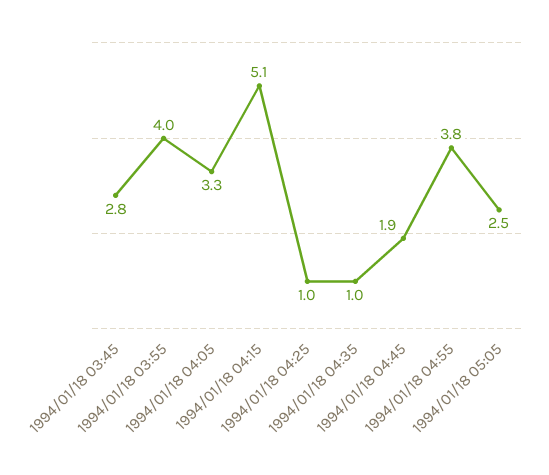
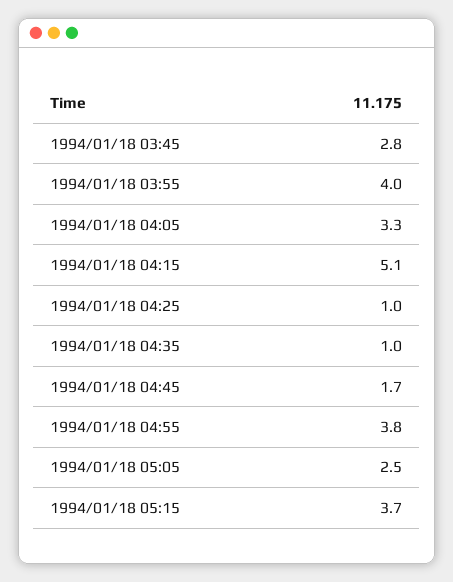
1994/01/18 04:45: 1.9 -> 1.7
1994/01/18 05:15: none -> 3.7

